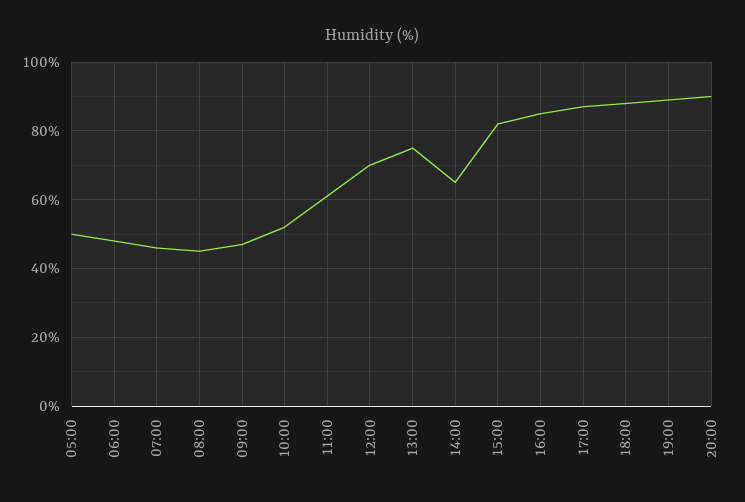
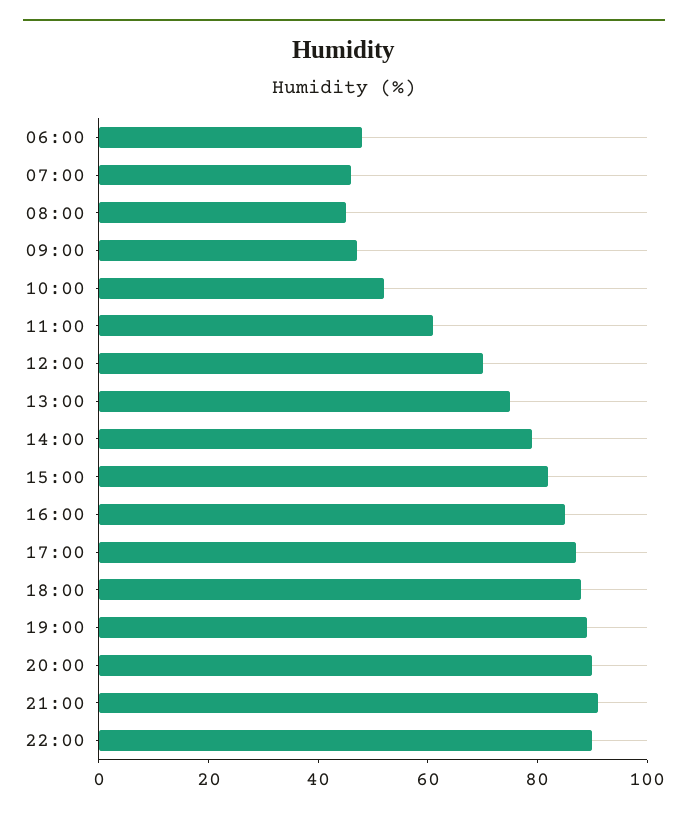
05:00: 50 -> none
14:00: 65 -> 80
21:00: none -> 90
22:00: none -> 90

